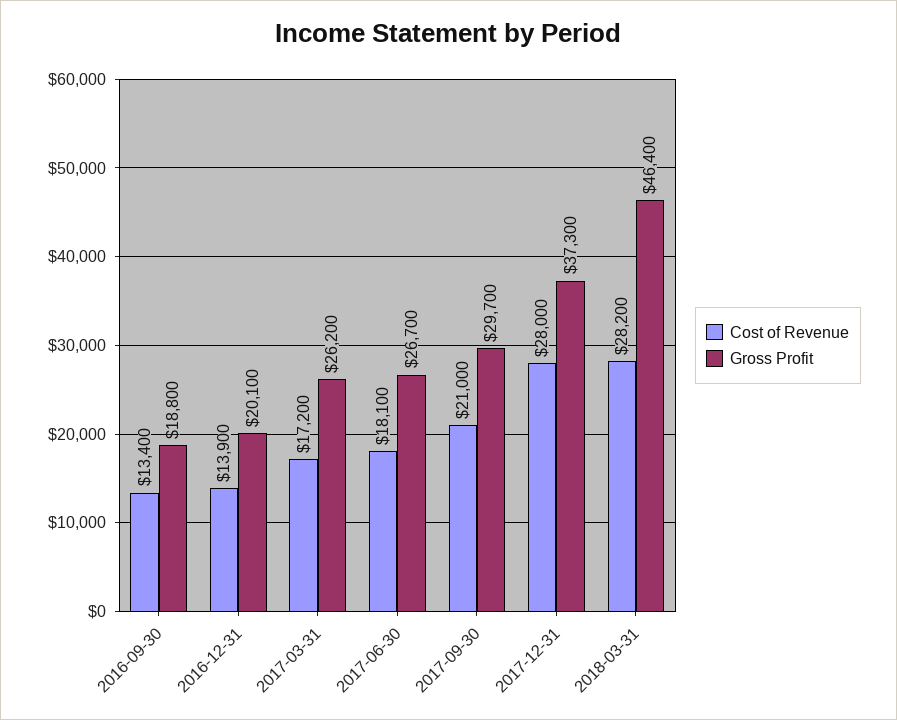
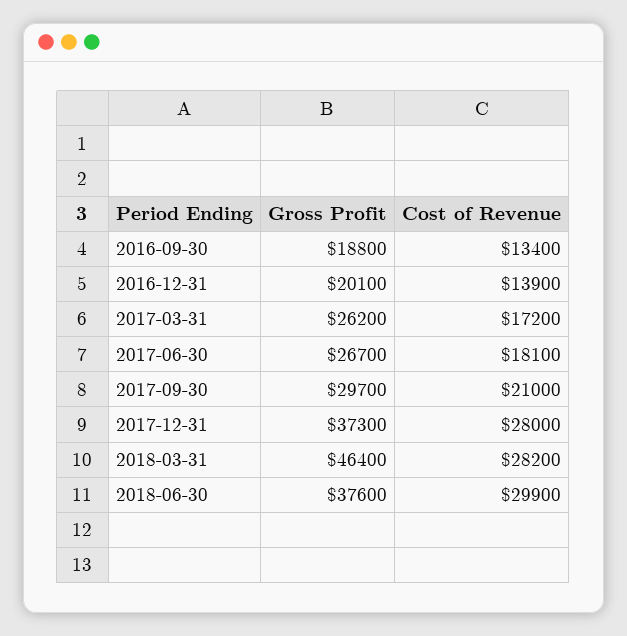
Gross Profit, 2018-06-30: none -> 37600
Cost of Revenue, 2018-06-30: none -> 29900

